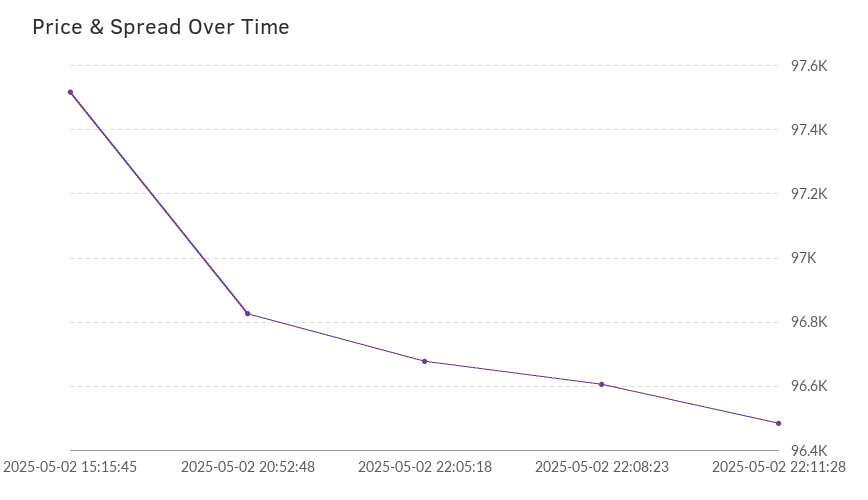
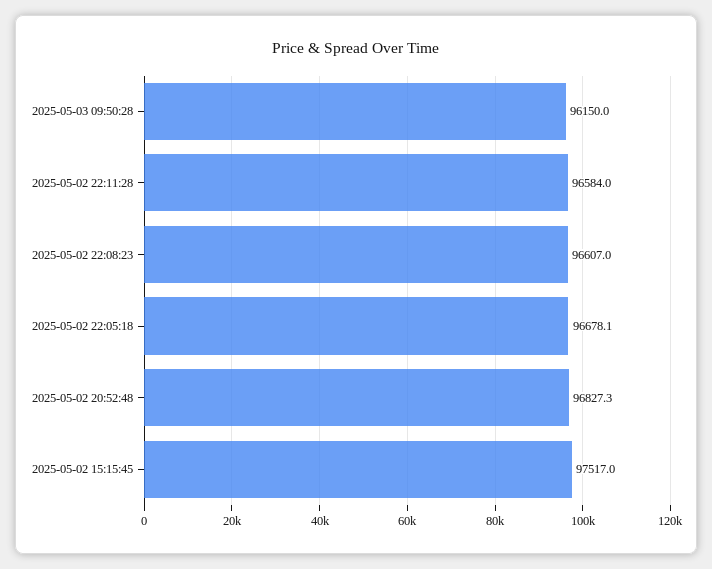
2025-05-02 22:11:28: 96480 -> 96584
2025-05-03 09:50:28: none -> 96150

